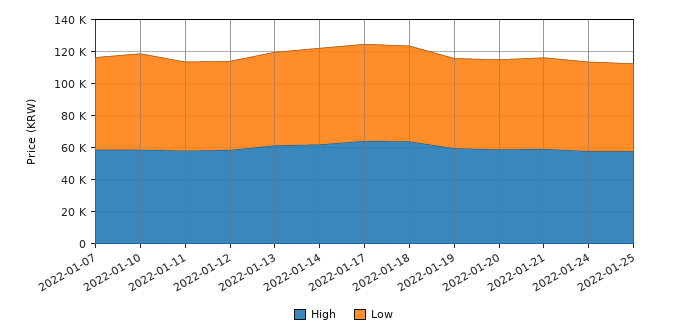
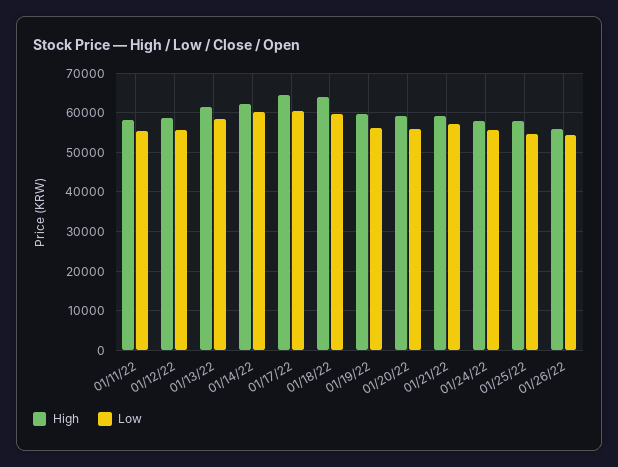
High, 2022-01-07: 60000 -> none
Low, 2022-01-07: 60000 -> none
High, 2022-01-10: 60000 -> none
Low, 2022-01-10: 60000 -> none
High, 01/26/22: none -> 56000
Low, 01/26/22: none -> 54000

